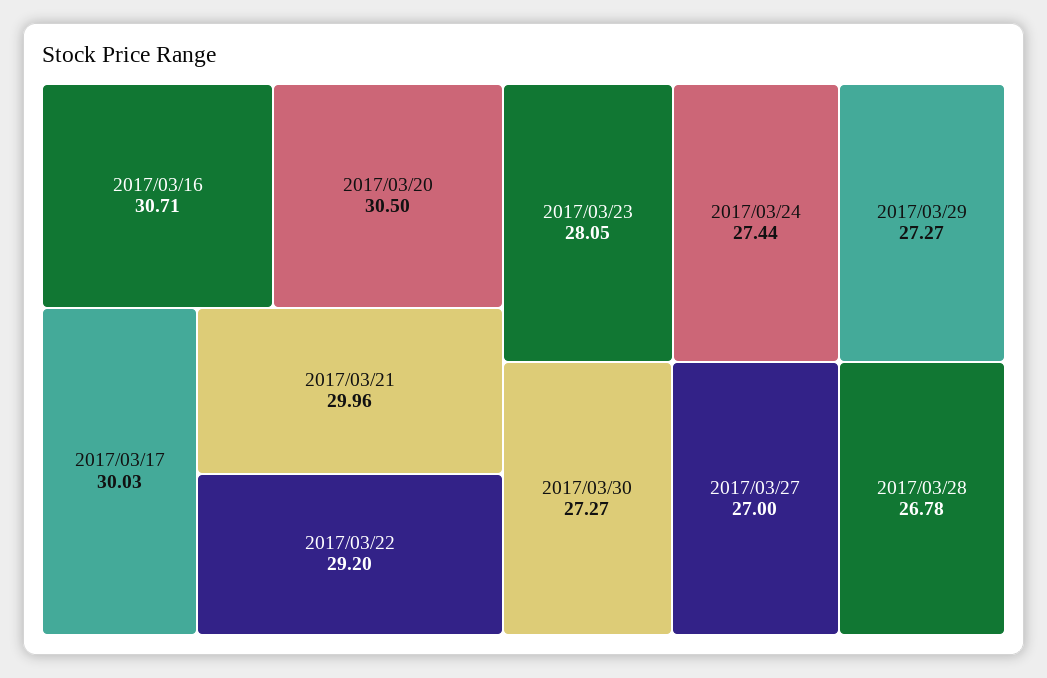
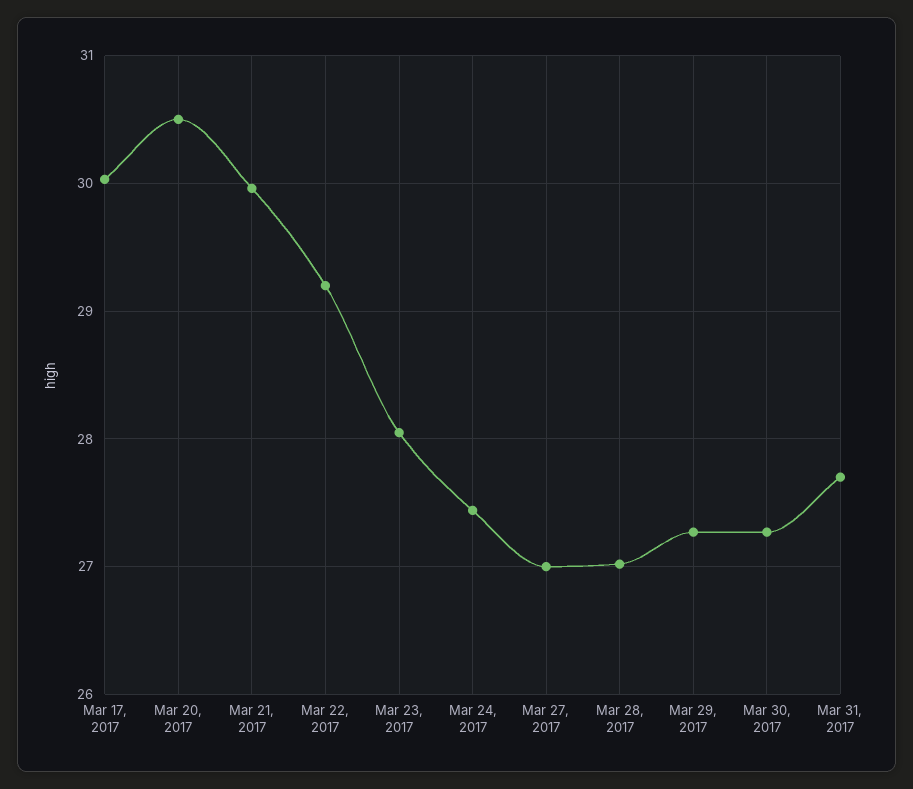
2017/03/16: 30.71 -> none
2017/03/28: 26.78 -> 27
Mar 31, 2017: none -> 27.7

